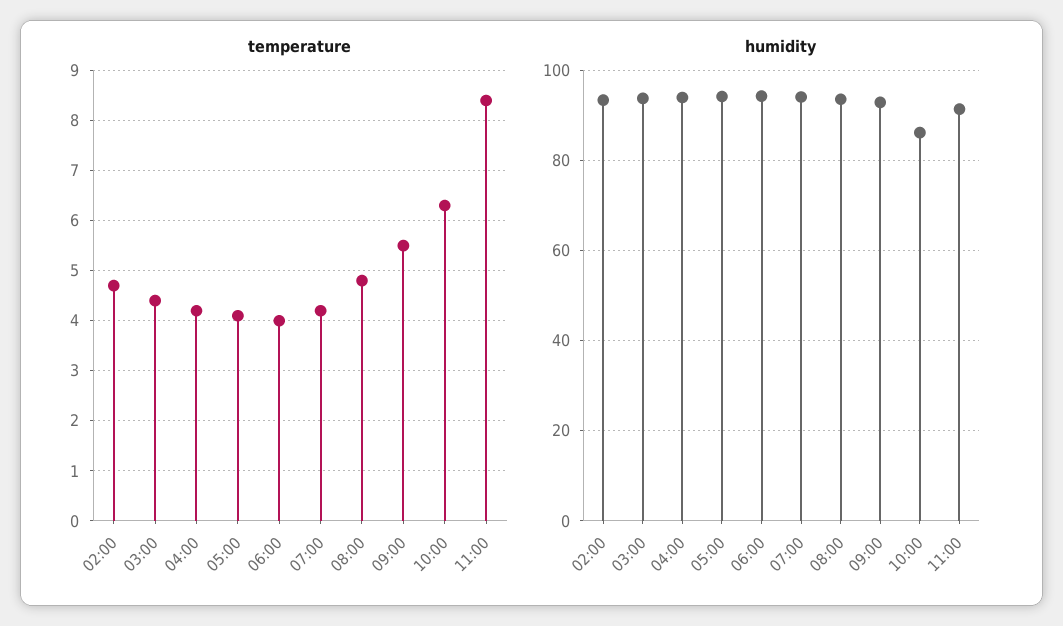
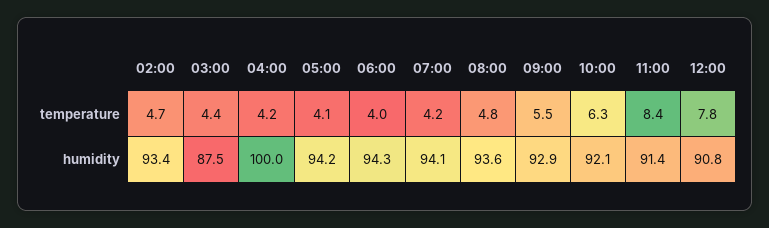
humidity, 03:00: 94 -> 87.5
humidity, 04:00: 94 -> 100
humidity, 10:00: 86 -> 92.1
temperature, 12:00: none -> 7.8
humidity, 12:00: none -> 90.8

